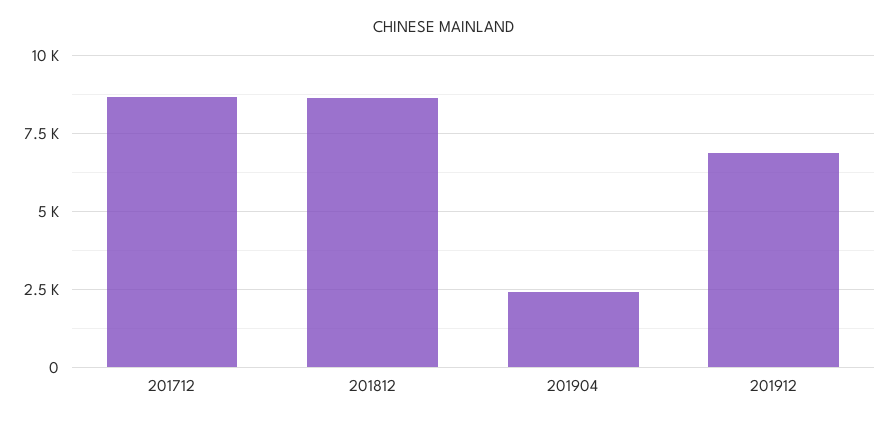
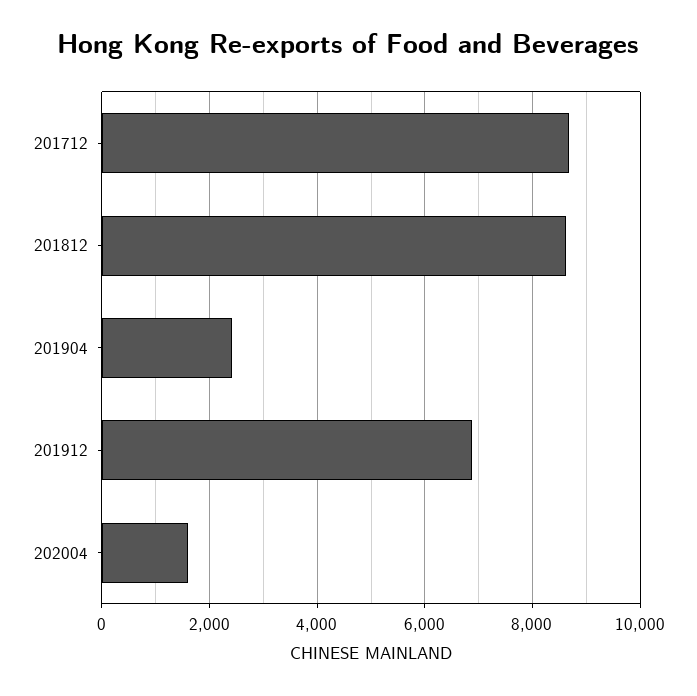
202004: none -> 1600

